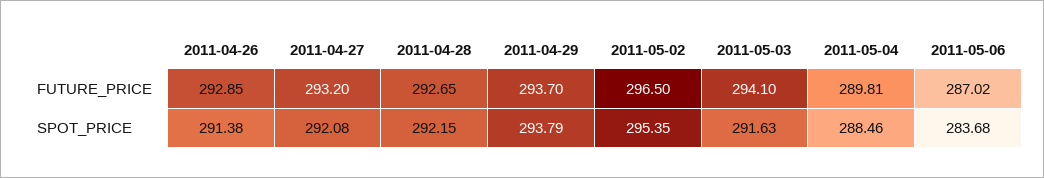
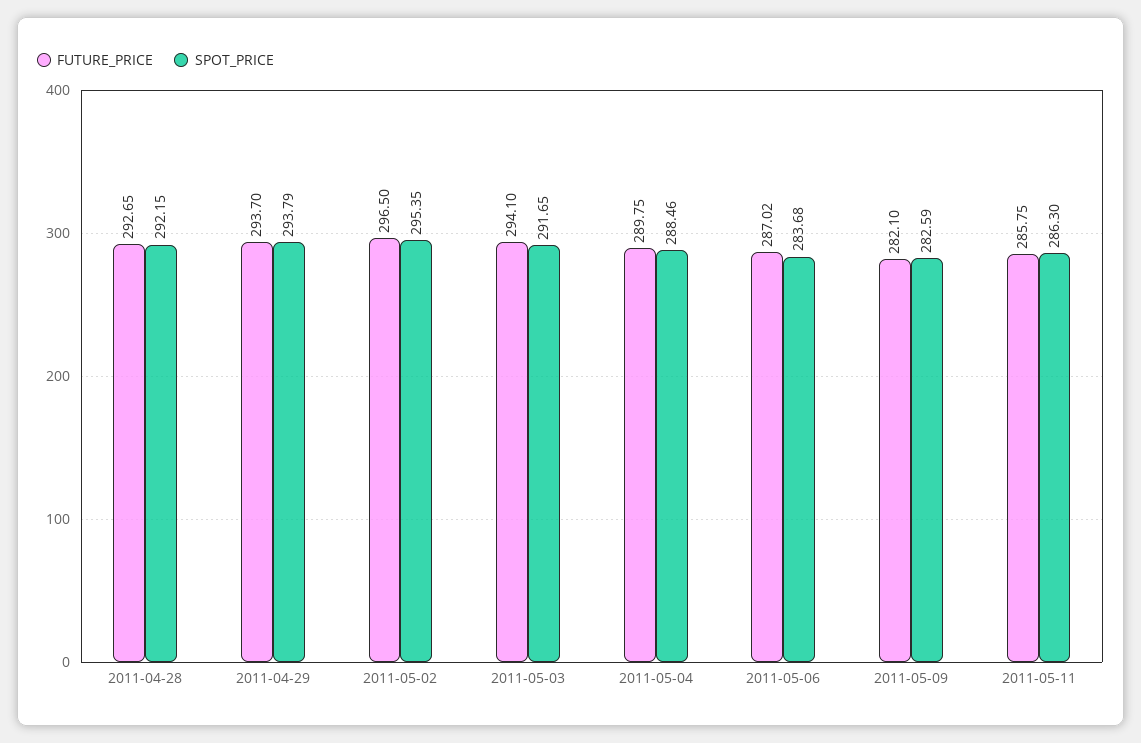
FUTURE_PRICE, 2011-04-26: 292.85 -> none
FUTURE_PRICE, 2011-04-27: 293.2 -> none
FUTURE_PRICE, 2011-05-04: 289.81 -> 289.75
SPOT_PRICE, 2011-04-26: 291.38 -> none
SPOT_PRICE, 2011-04-27: 292.08 -> none
SPOT_PRICE, 2011-05-03: 291.63 -> 291.65
FUTURE_PRICE, 2011-05-09: none -> 282.1
SPOT_PRICE, 2011-05-09: none -> 282.59
FUTURE_PRICE, 2011-05-11: none -> 285.75
SPOT_PRICE, 2011-05-11: none -> 286.3

